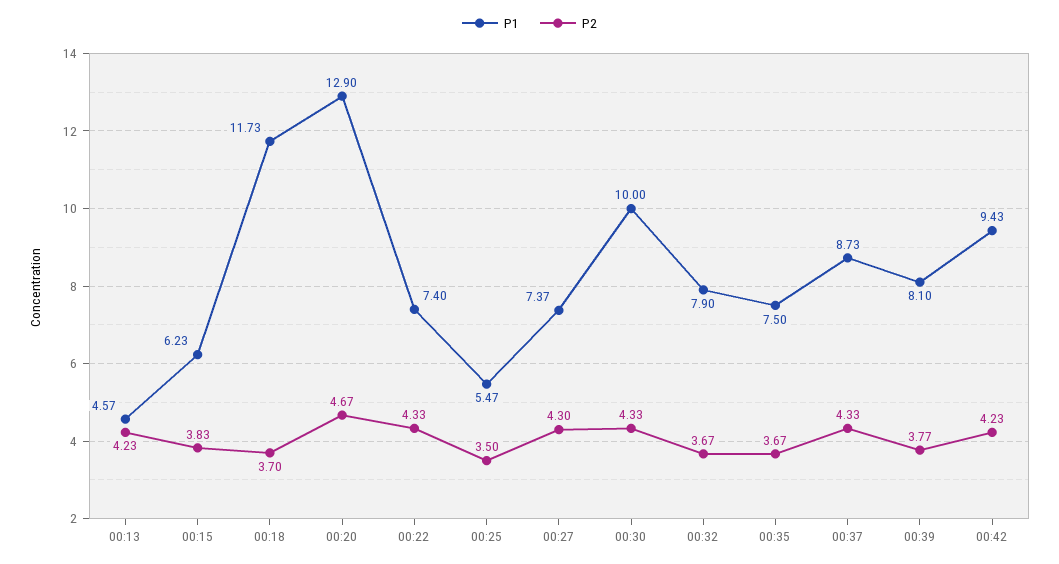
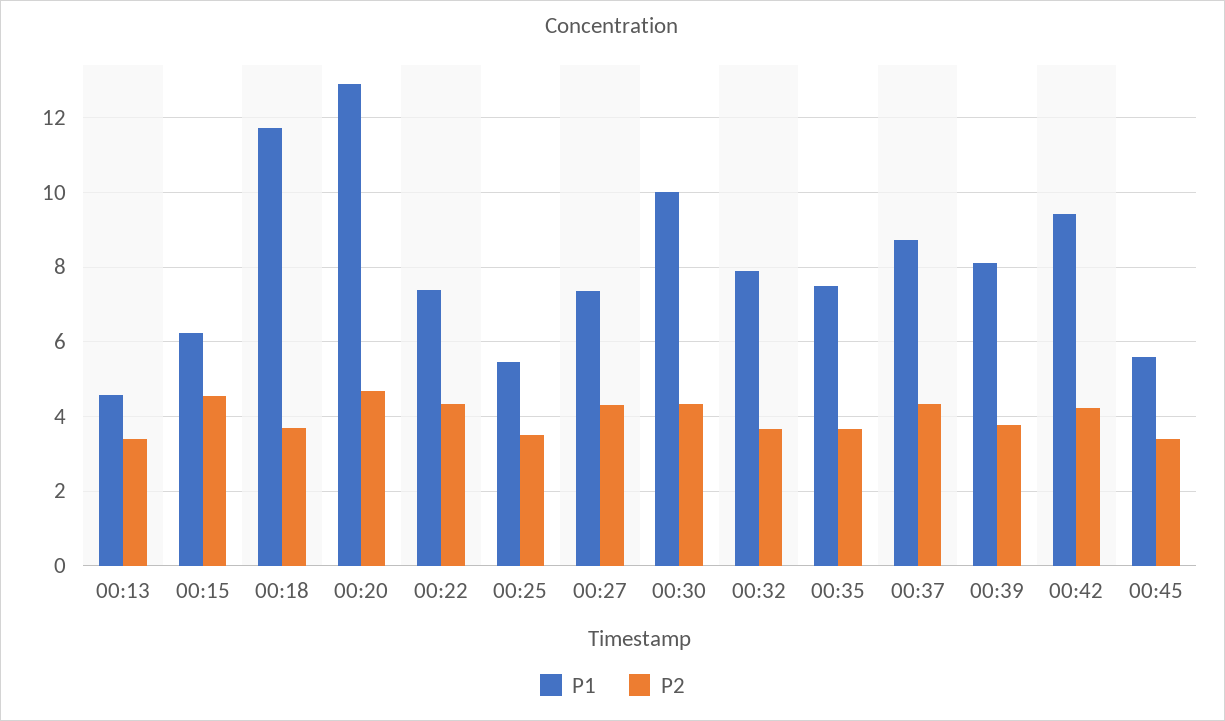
P2, 00:13: 4.23 -> 3.4
P2, 00:15: 3.83 -> 4.6
P1, 00:45: none -> 5.6
P2, 00:45: none -> 3.4

